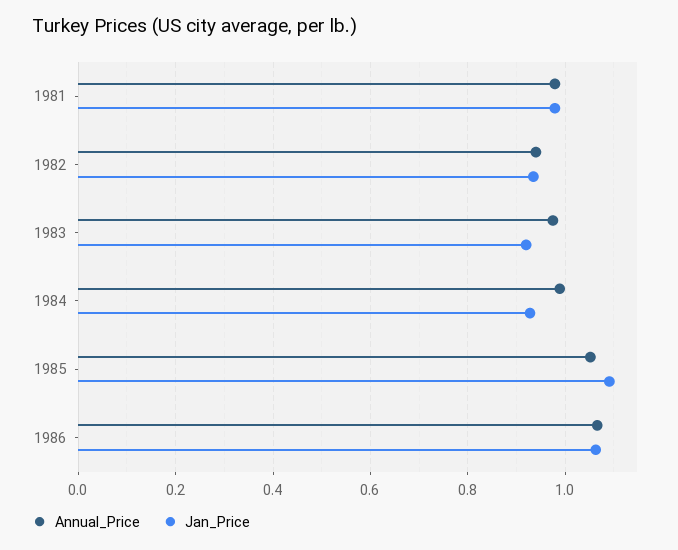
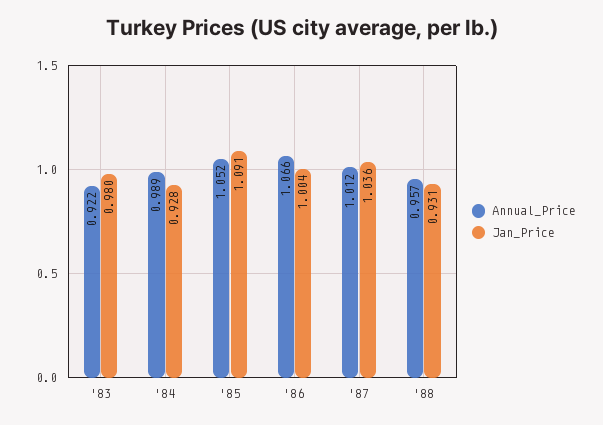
Annual_Price, 1981: 0.98 -> none
Jan_Price, 1981: 0.98 -> none
Annual_Price, 1982: 0.94 -> none
Jan_Price, 1982: 0.94 -> none
Annual_Price, 1983: 0.98 -> 0.922
Jan_Price, 1983: 0.92 -> 0.98
Jan_Price, 1986: 1.06 -> 1.004
Annual_Price, '87: none -> 1.012
Jan_Price, '87: none -> 1.036
Annual_Price, '88: none -> 0.957
Jan_Price, '88: none -> 0.931

